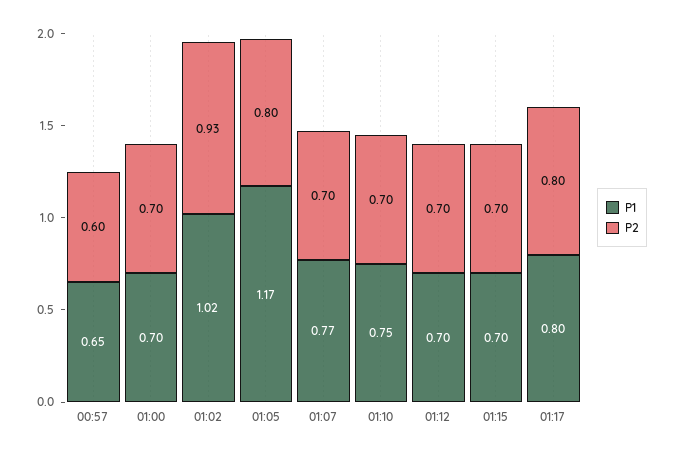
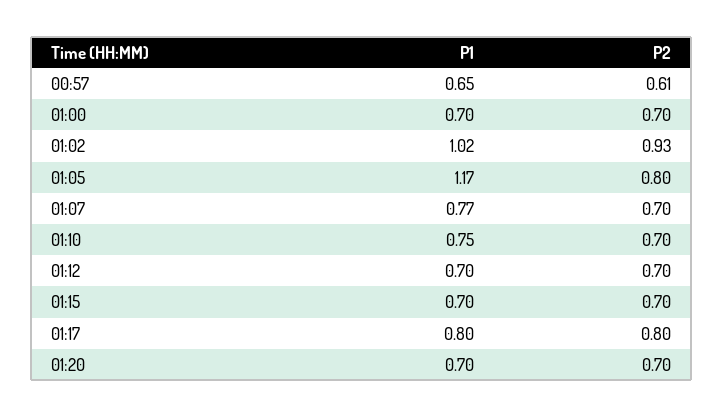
P2, 00:57: 0.6 -> 0.61
P1, 01:20: none -> 0.7
P2, 01:20: none -> 0.7

